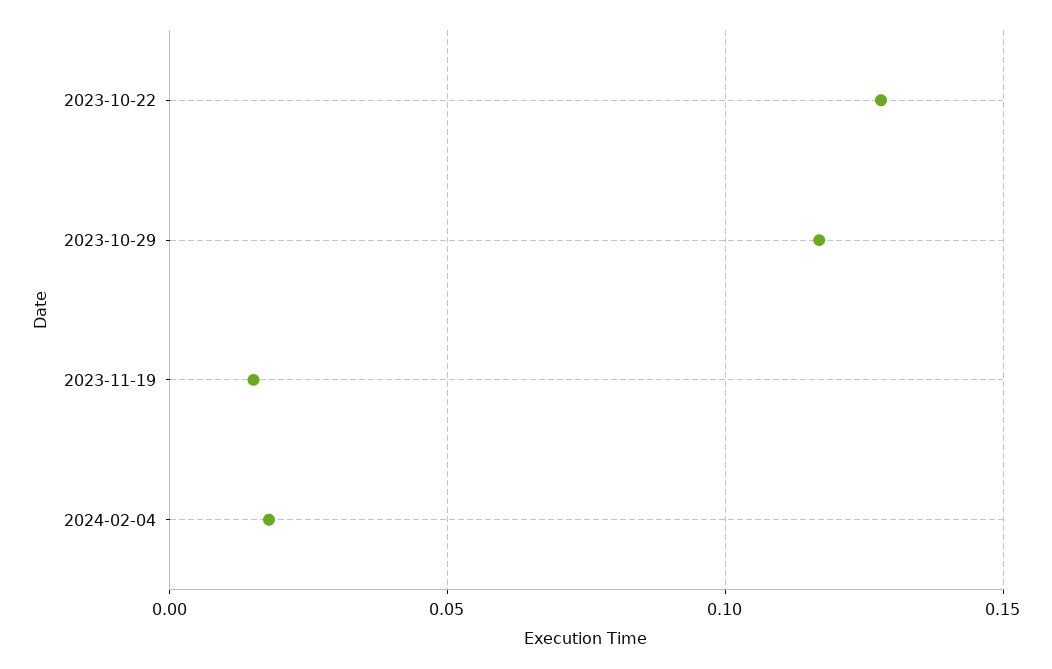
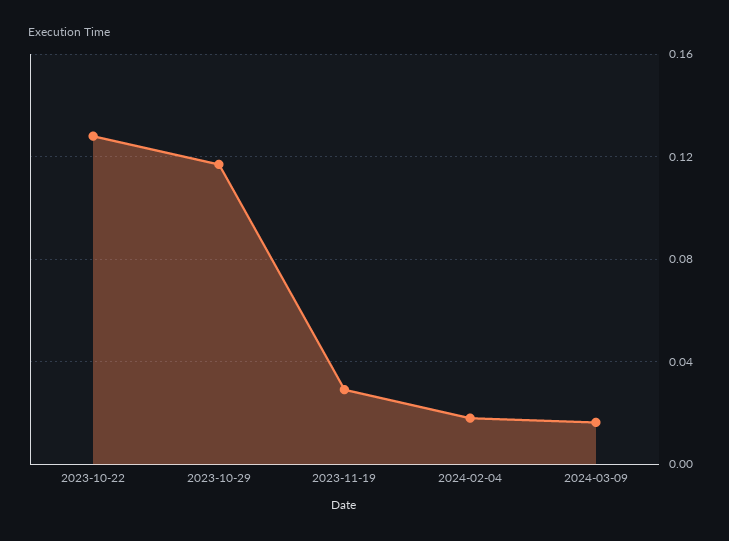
2023-11-19: 0.015 -> 0.03
2024-03-09: none -> 0.015

